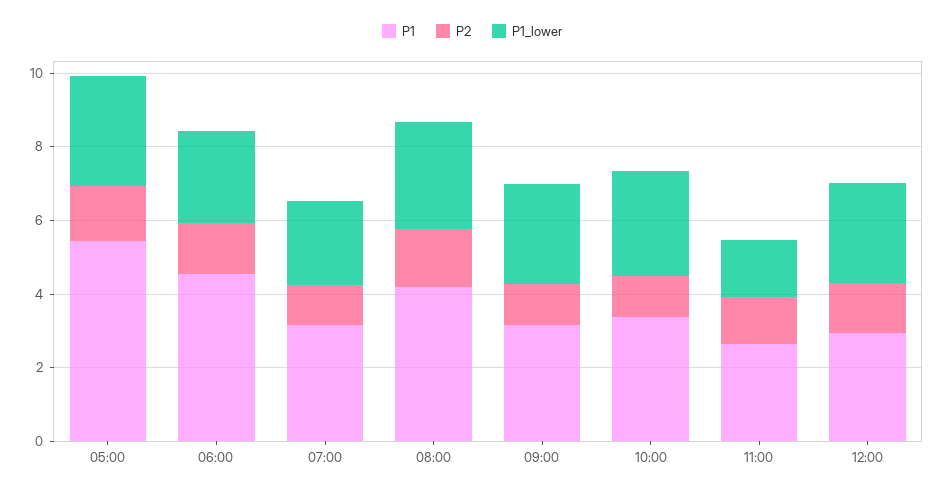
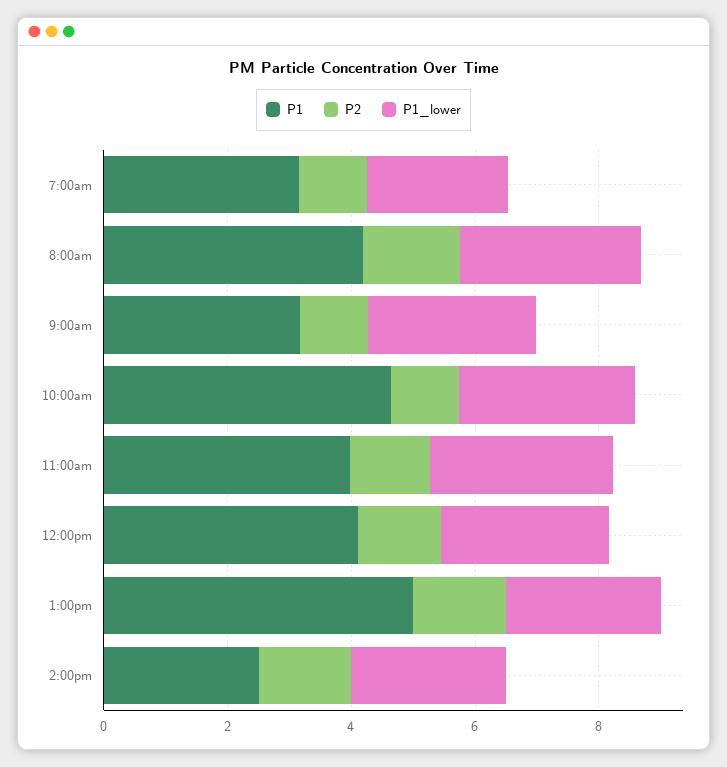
P1, 05:00: 5.5 -> none
P2, 05:00: 1.5 -> none
P1_lower, 05:00: 3 -> none
P1, 06:00: 4.5 -> none
P2, 06:00: 1.5 -> none
P1_lower, 06:00: 2.5 -> none
P1, 10:00: 3.5 -> 4.5
P1, 11:00: 2.5 -> 4
P1_lower, 11:00: 1.5 -> 3
P1, 12:00: 3 -> 4
P1, 1:00pm: none -> 5
P2, 1:00pm: none -> 1.5
P1_lower, 1:00pm: none -> 2.5
P1, 2:00pm: none -> 2.5
P2, 2:00pm: none -> 1.5
P1_lower, 2:00pm: none -> 2.5

